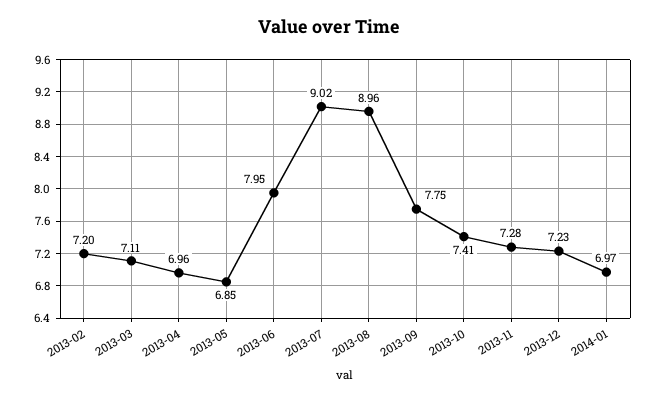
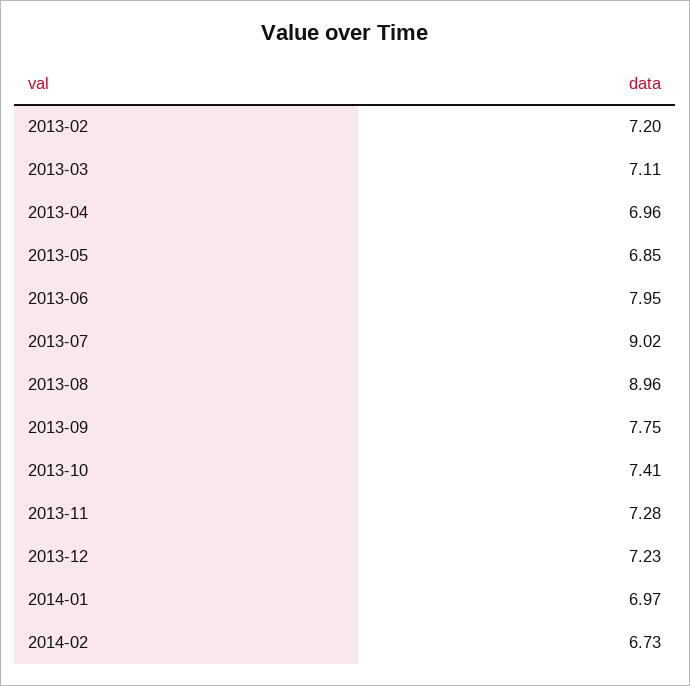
2014-02: none -> 6.73

